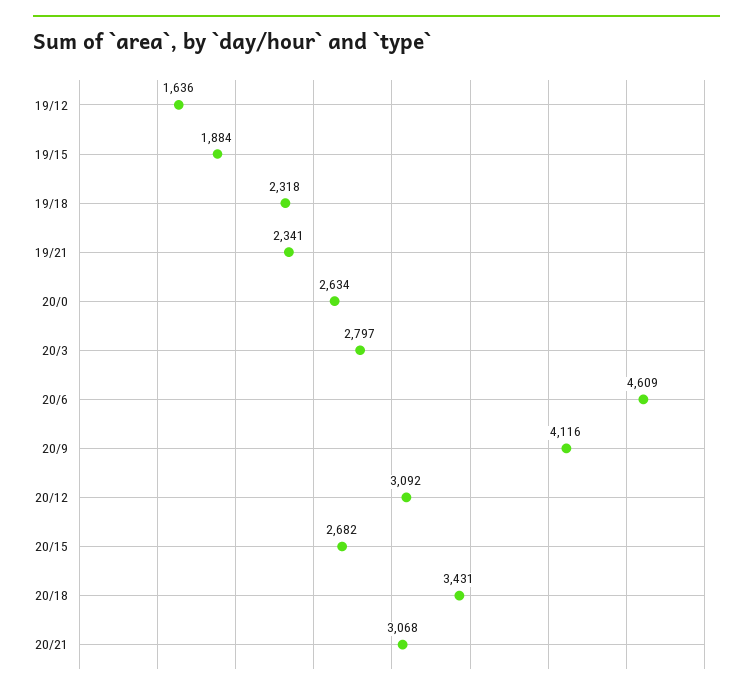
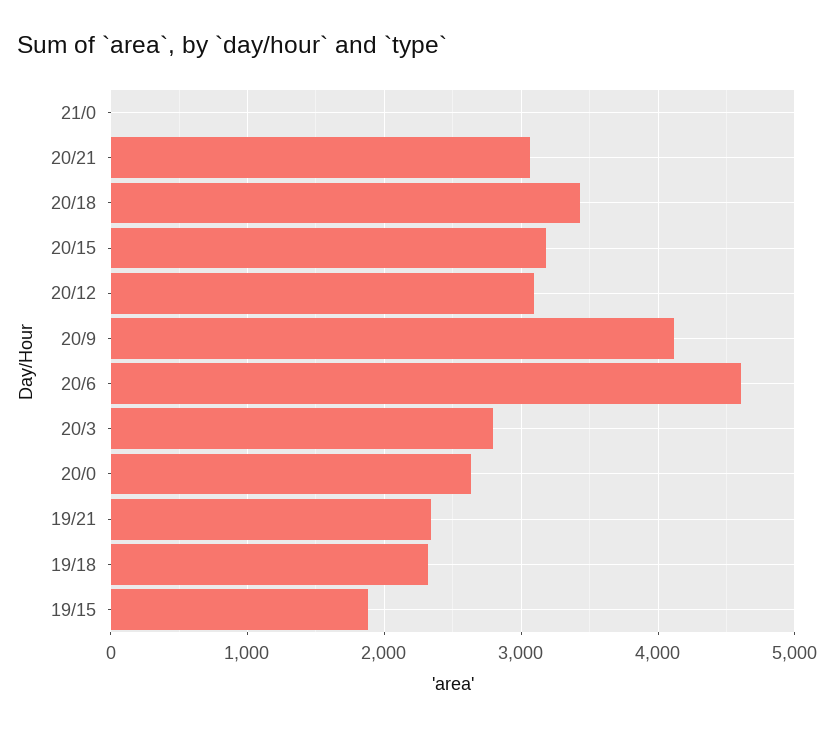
19/12: 1636 -> none
20/15: 2682 -> 3200
21/0: none -> 0

